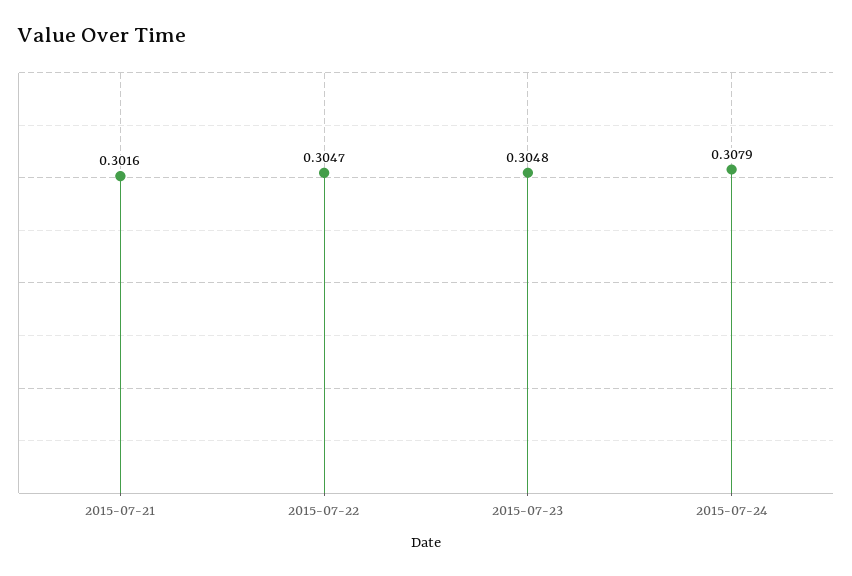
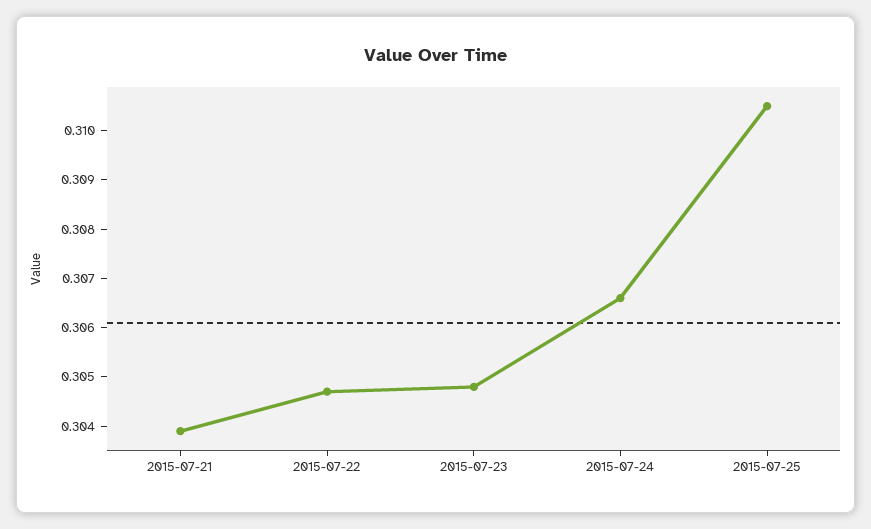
2015-07-21: 0.3016 -> 0.304
2015-07-24: 0.3079 -> 0.3065
2015-07-25: none -> 0.3105

